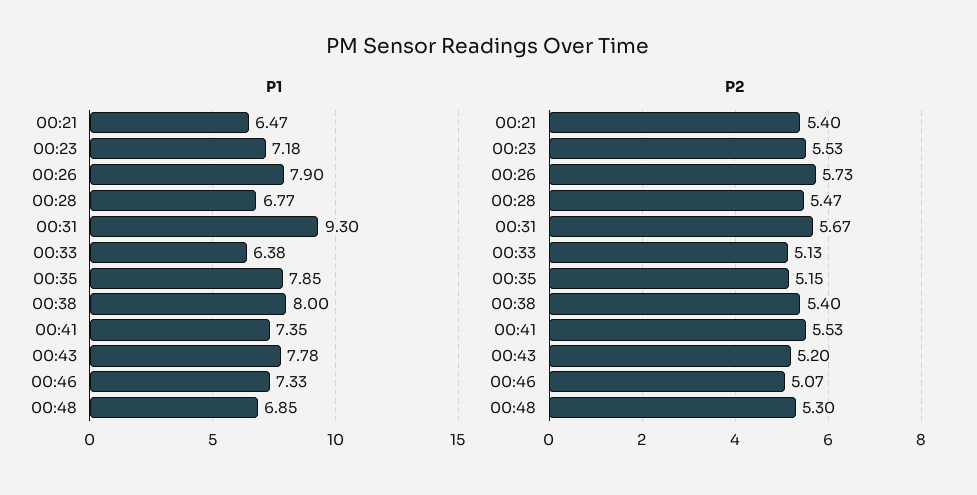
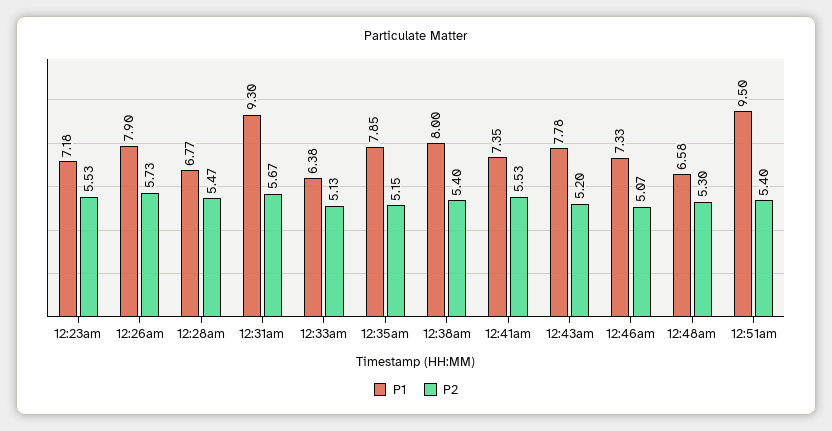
P1, 00:21: 6.47 -> none
P1, 00:48: 6.85 -> 6.58
P2, 00:21: 5.4 -> none
P1, 12:51am: none -> 9.5
P2, 12:51am: none -> 5.4

